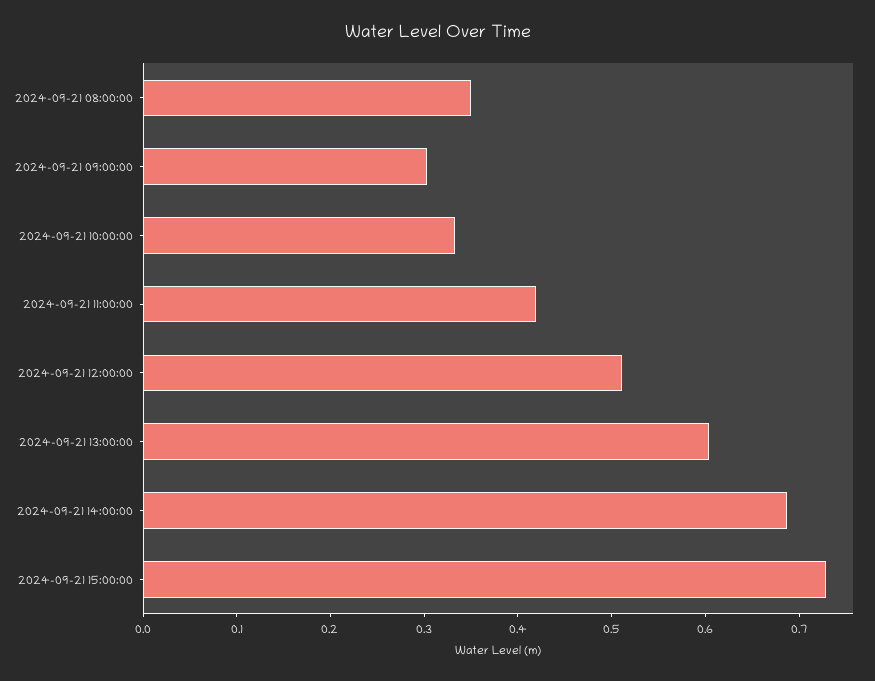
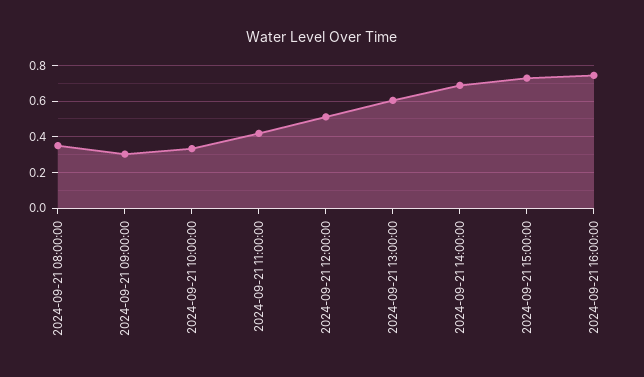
2024-09-21 16:00:00: none -> 0.75

